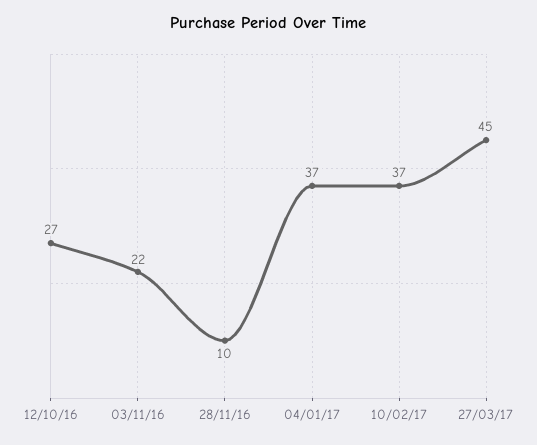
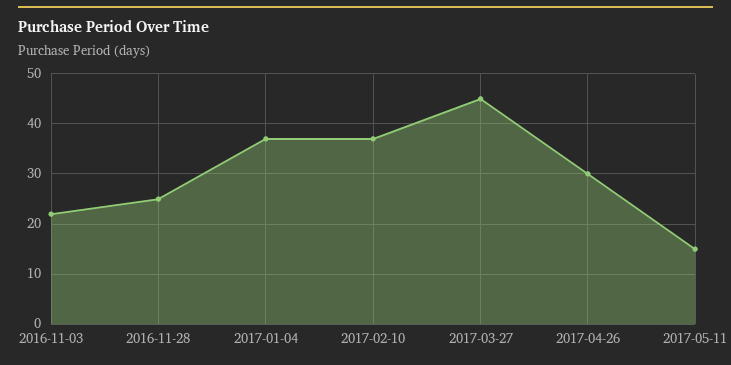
12/10/16: 27 -> none
28/11/16: 10 -> 25
2017-04-26: none -> 30
2017-05-11: none -> 15

